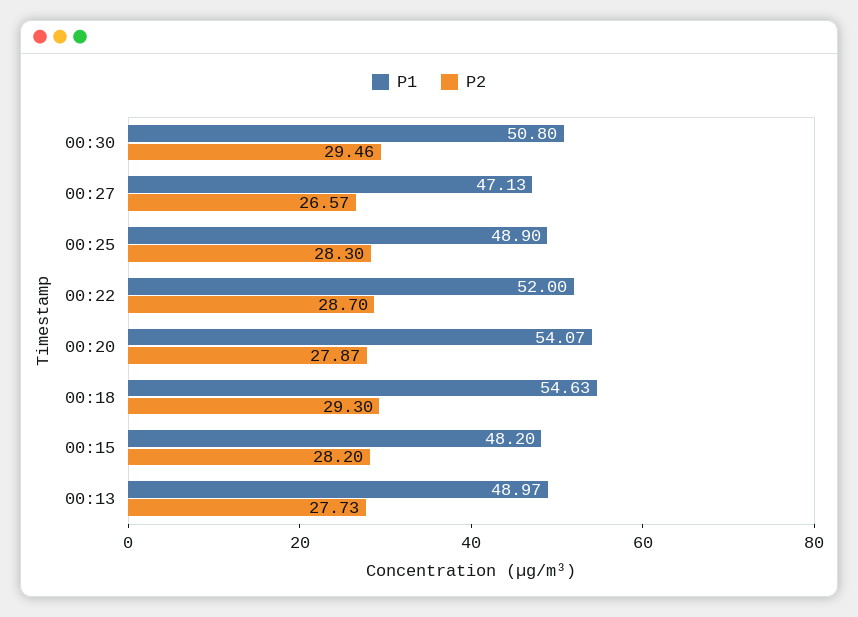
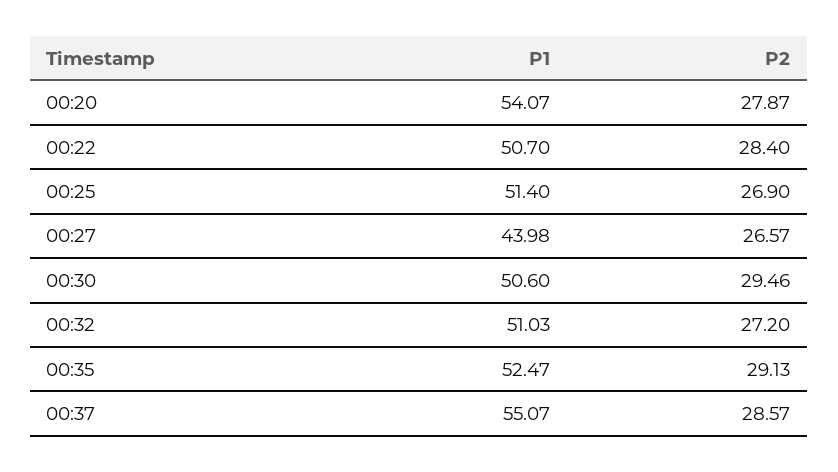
P1, 00:30: 50.8 -> 50.6
P1, 00:27: 47.13 -> 43.98
P1, 00:25: 48.9 -> 51.4
P2, 00:25: 28.3 -> 26.9
P1, 00:22: 52 -> 50.7
P2, 00:22: 28.7 -> 28.4
P1, 00:18: 54.63 -> none
P2, 00:18: 29.3 -> none
P1, 00:15: 48.2 -> none
P2, 00:15: 28.2 -> none
P1, 00:13: 48.97 -> none
P2, 00:13: 27.73 -> none
P1, 00:32: none -> 51.03
P2, 00:32: none -> 27.2
P1, 00:35: none -> 52.47
P2, 00:35: none -> 29.13
P1, 00:37: none -> 55.07
P2, 00:37: none -> 28.57

